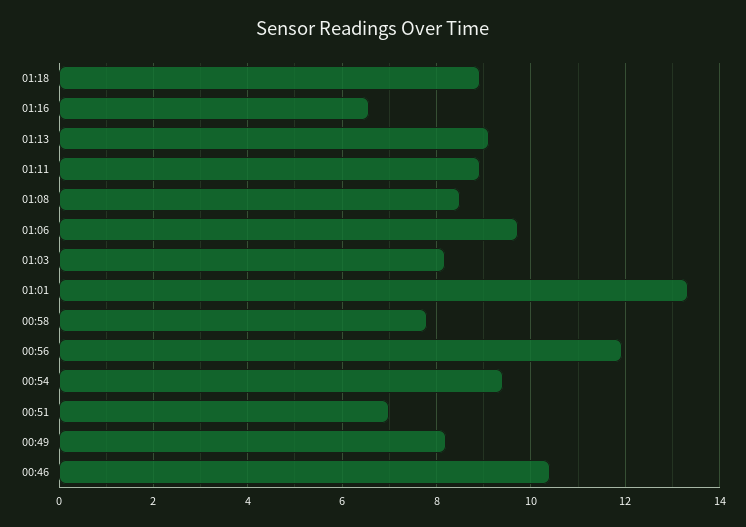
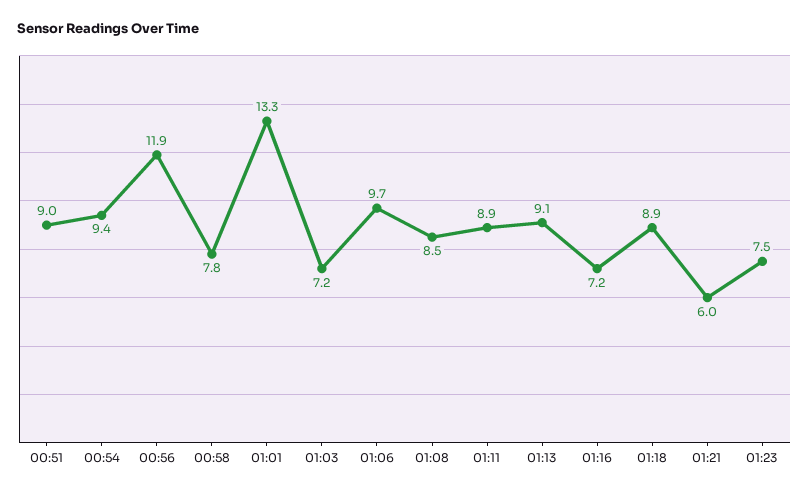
01:16: 6.6 -> 7.2
01:03: 8.2 -> 7.2
00:51: 7 -> 9
00:49: 8.2 -> none
00:46: 10.4 -> none
01:21: none -> 6
01:23: none -> 7.5

